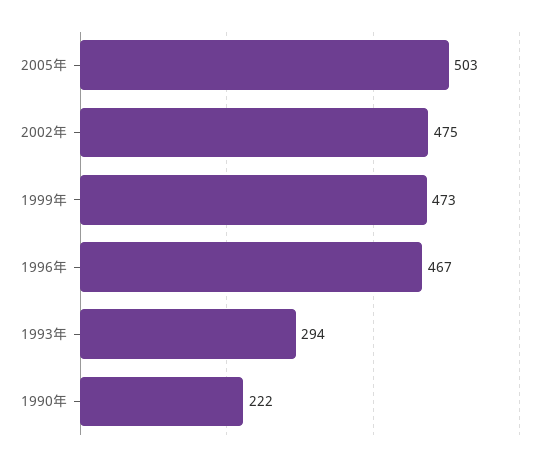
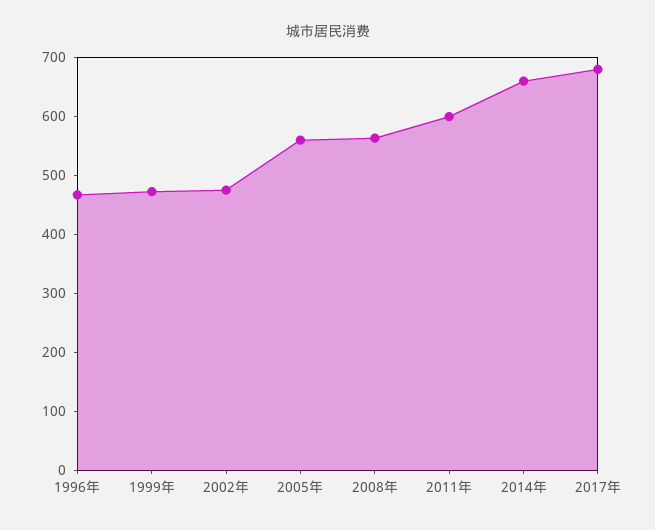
2005年: 503 -> 560
1993年: 294 -> none
1990年: 222 -> none
2008年: none -> 560
2011年: none -> 600
2014年: none -> 660
2017年: none -> 680

